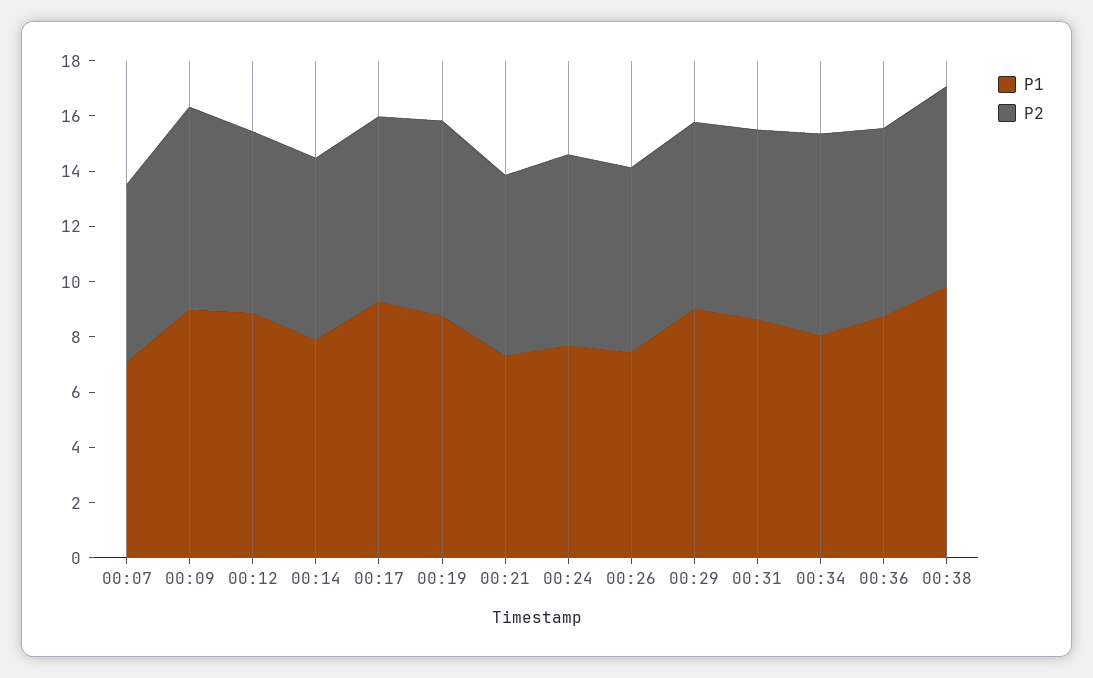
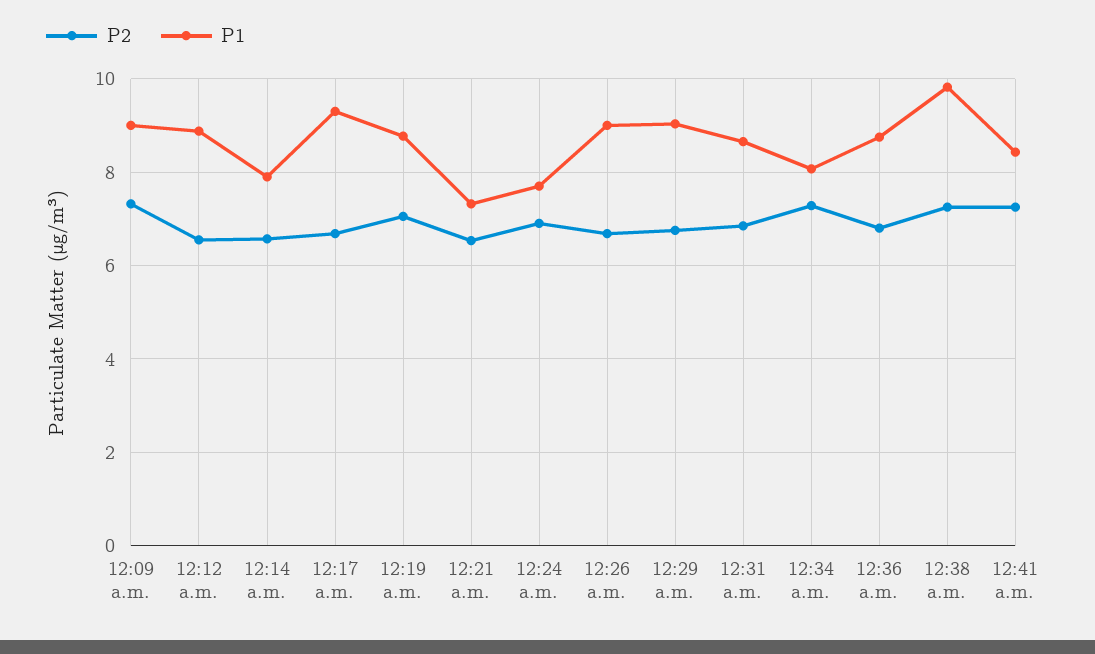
P1, 00:07: 7 -> none
P2, 00:07: 6.5 -> none
P1, 00:26: 7.5 -> 9
P2, 12:41 a.m.: none -> 7.2
P1, 12:41 a.m.: none -> 8.4

